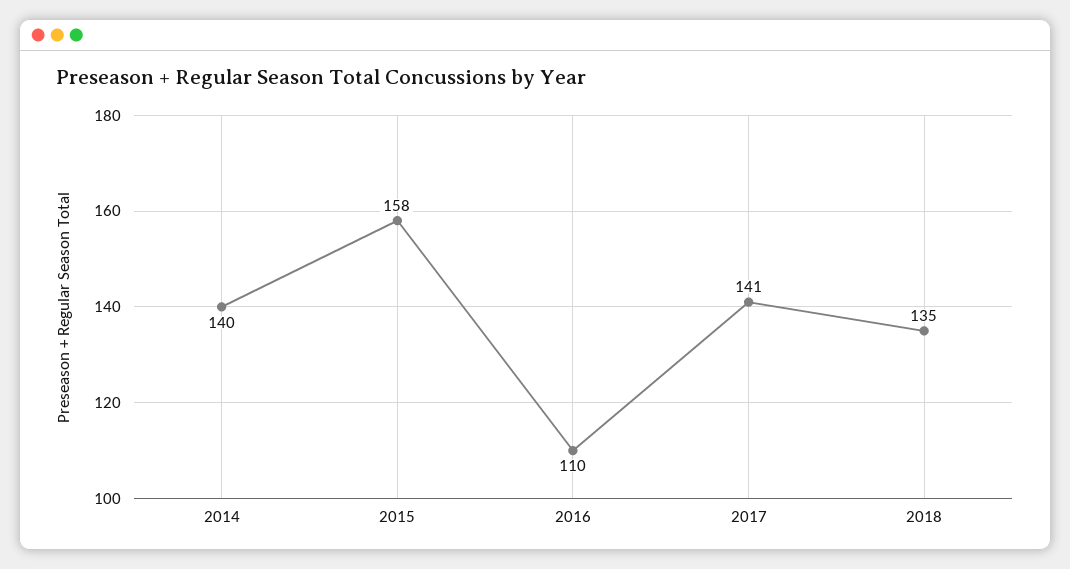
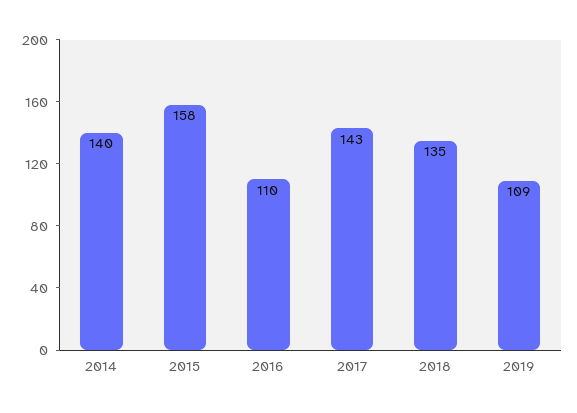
2017: 141 -> 143
2019: none -> 109

